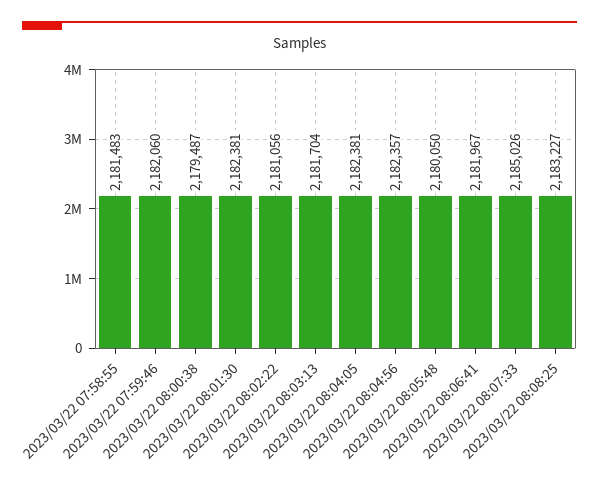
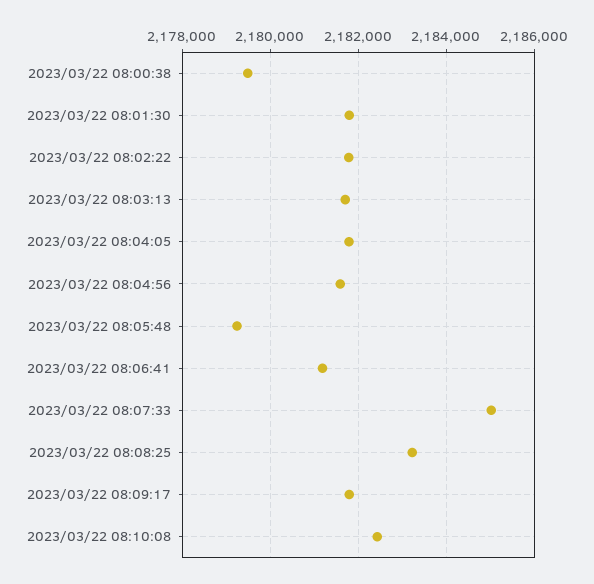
2023/03/22 07:58:55: 2181483 -> none
2023/03/22 07:59:46: 2182060 -> none
2023/03/22 08:01:30: 2182381 -> 2181800
2023/03/22 08:02:22: 2181056 -> 2181800
2023/03/22 08:04:05: 2182381 -> 2181800
2023/03/22 08:04:56: 2182357 -> 2181600
2023/03/22 08:05:48: 2180050 -> 2179200
2023/03/22 08:06:41: 2181967 -> 2181200
2023/03/22 08:09:17: none -> 2181800
2023/03/22 08:10:08: none -> 2182400

